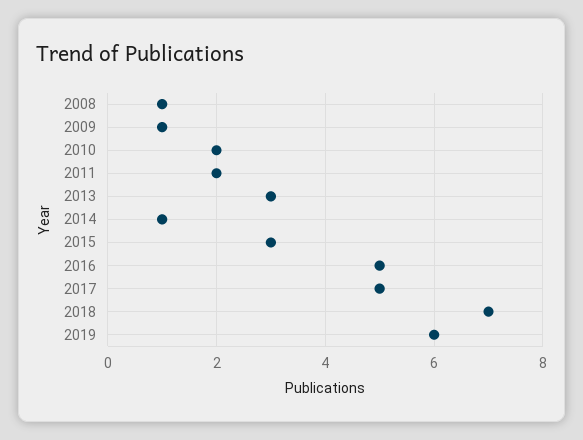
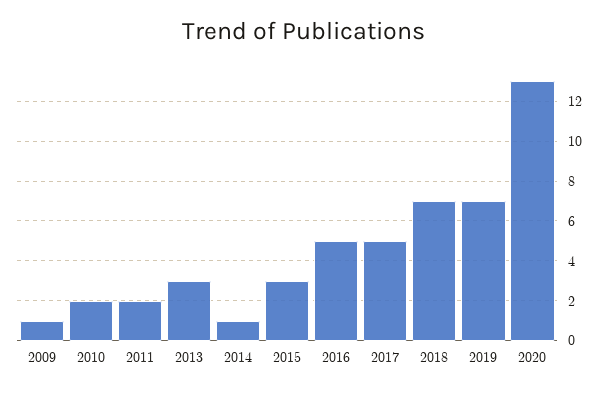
2008: 1 -> none
2019: 6 -> 7
2020: none -> 13

